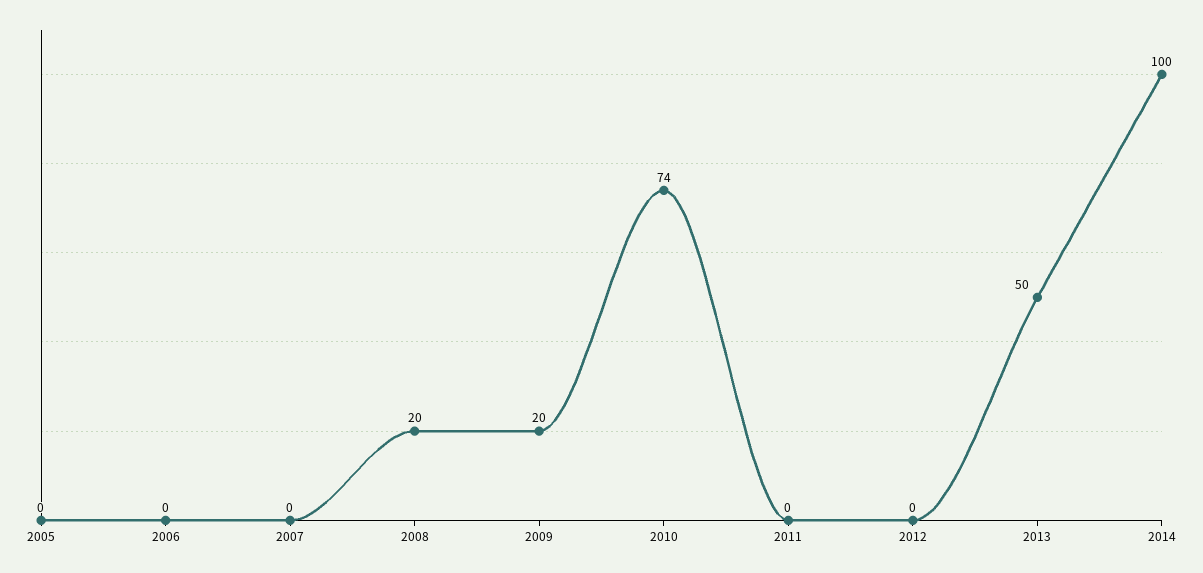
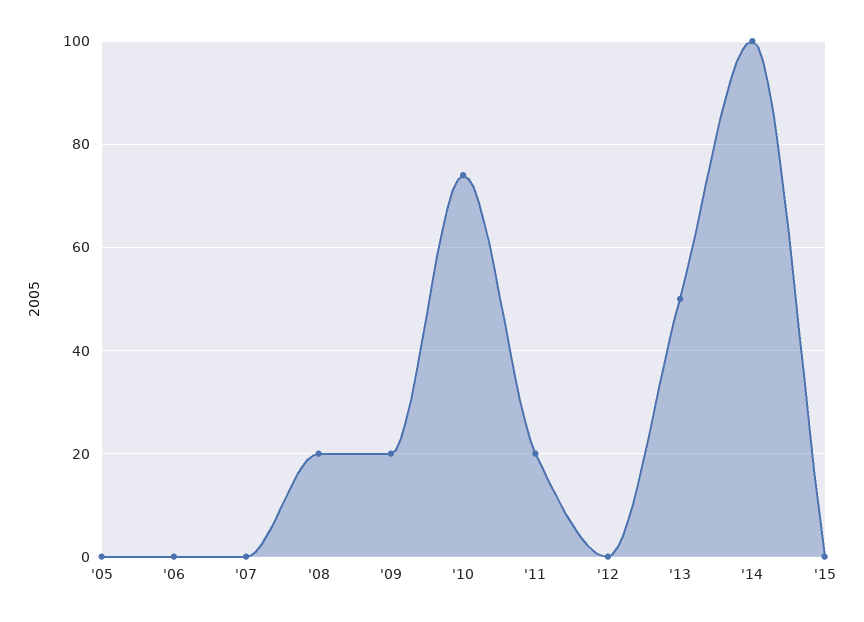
2011: 0 -> 20
'15: none -> 0

